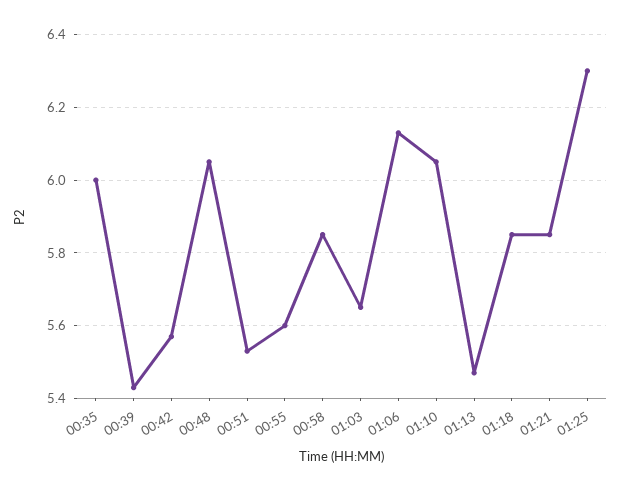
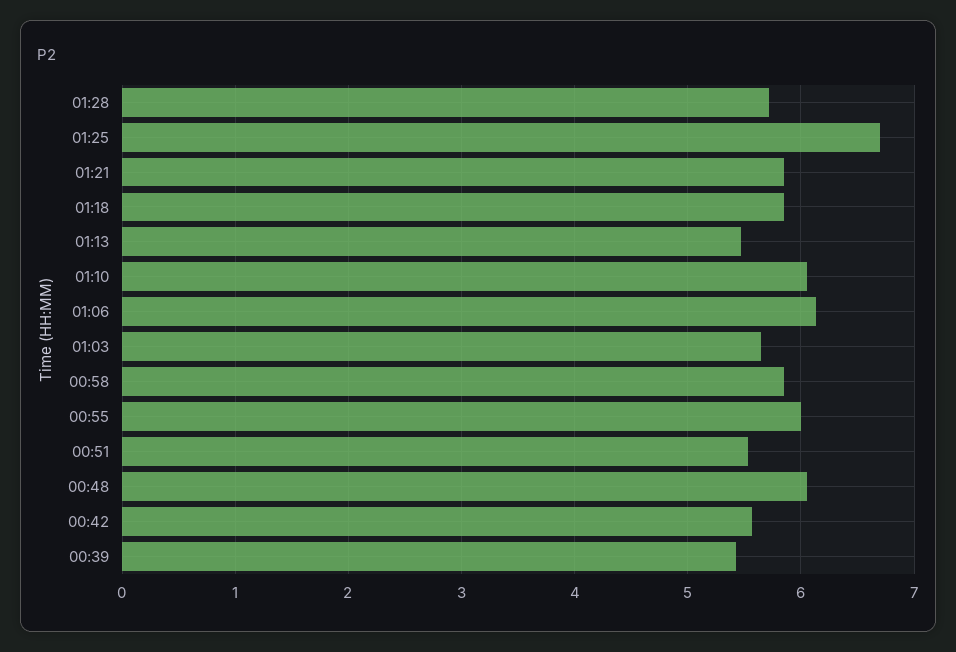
00:35: 6 -> none
00:55: 5.6 -> 6
01:25: 6.3 -> 6.7
01:28: none -> 5.7

